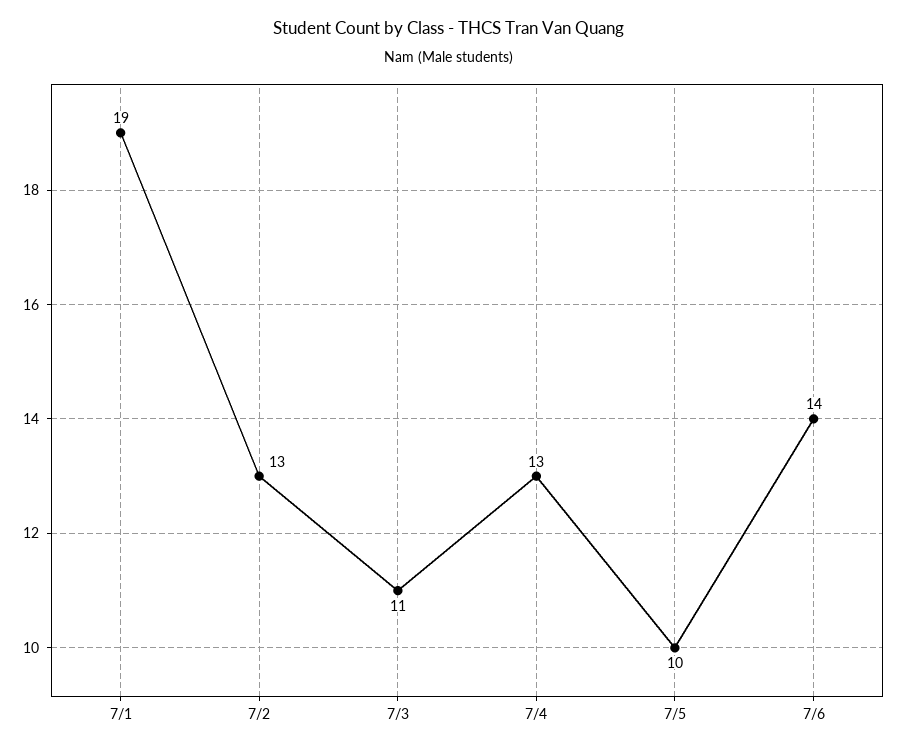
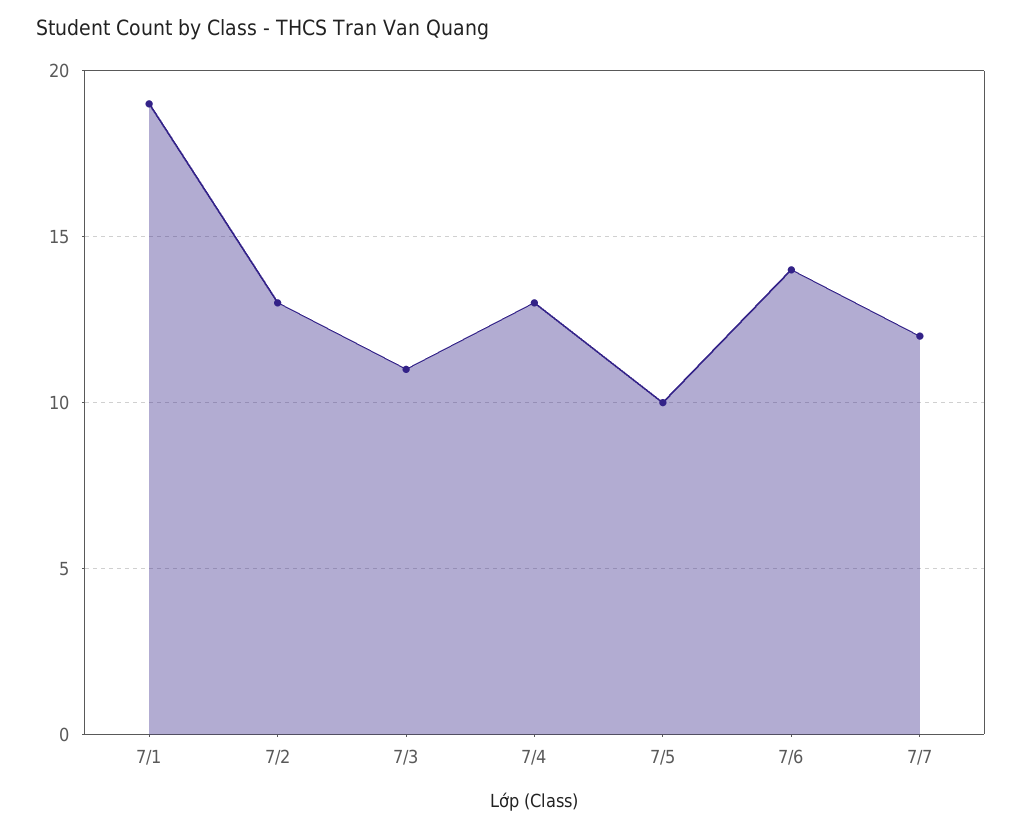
7/7: none -> 12

